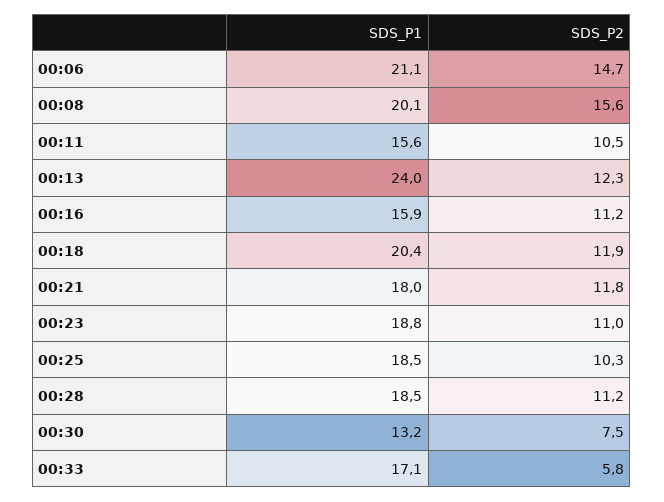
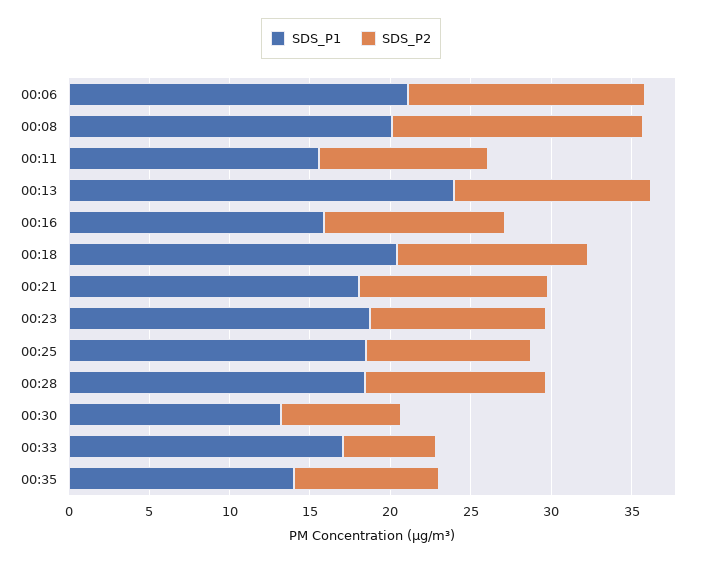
SDS_P1, 00:35: none -> 14
SDS_P2, 00:35: none -> 9

